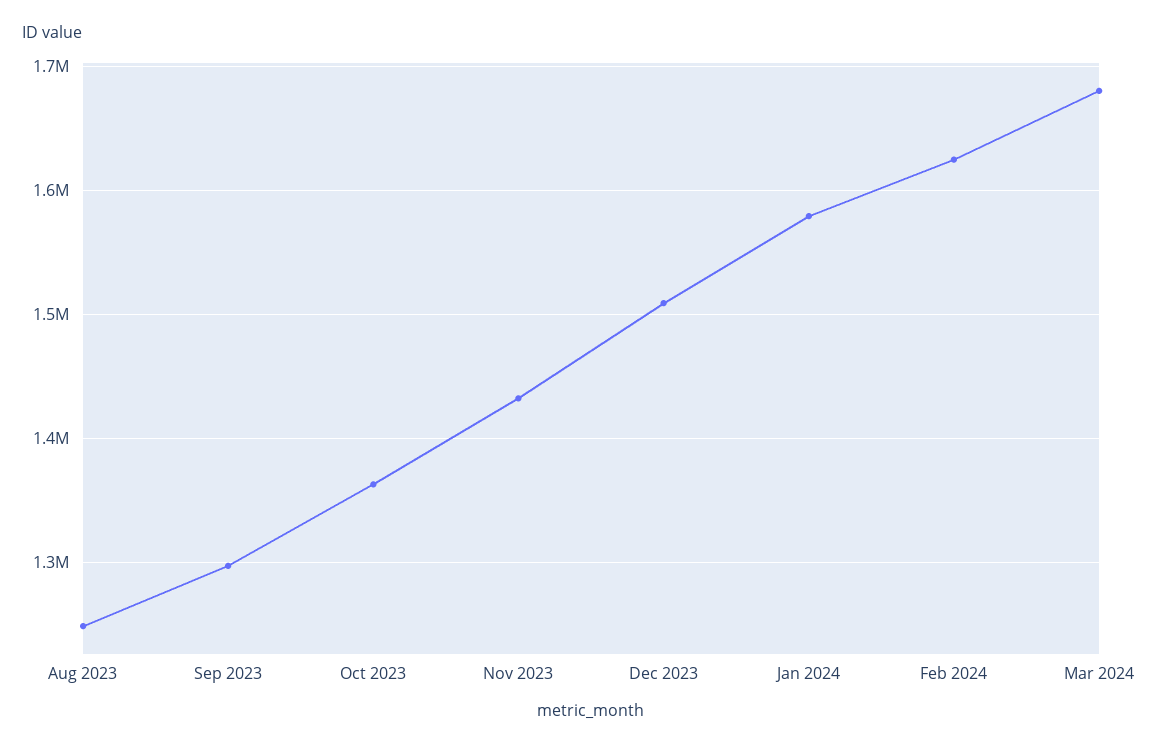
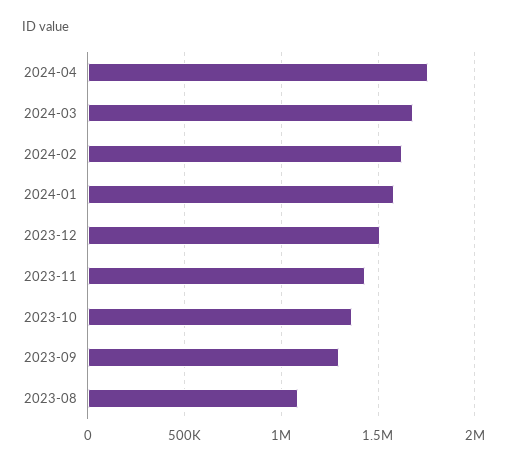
Aug 2023: 1250000 -> 1100000
2024-04: none -> 1750000

